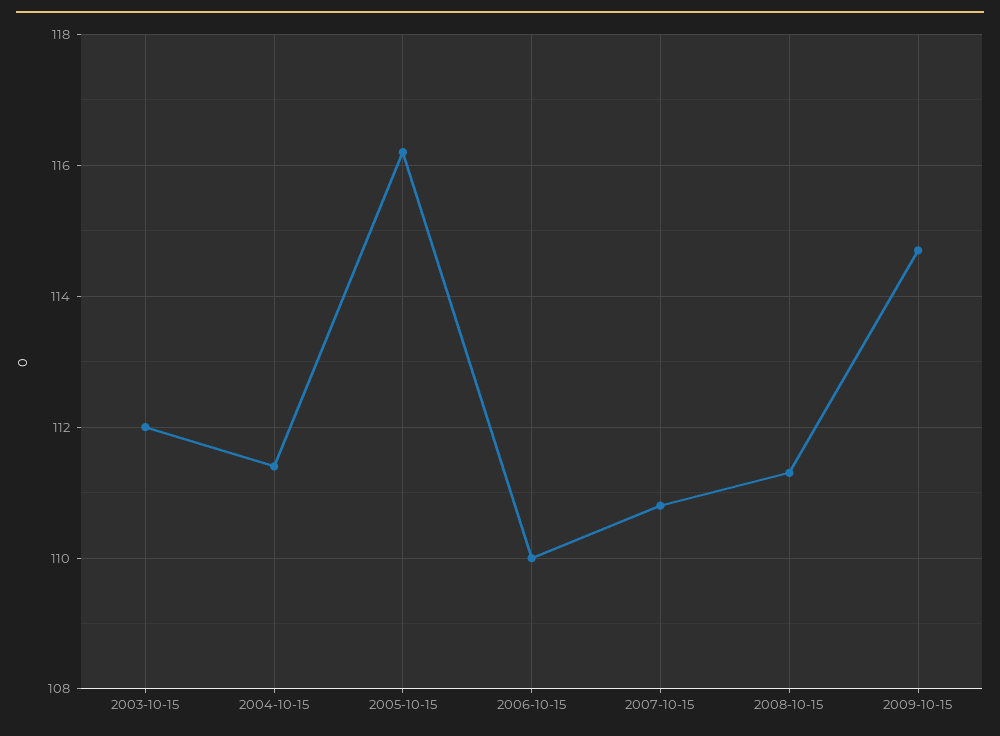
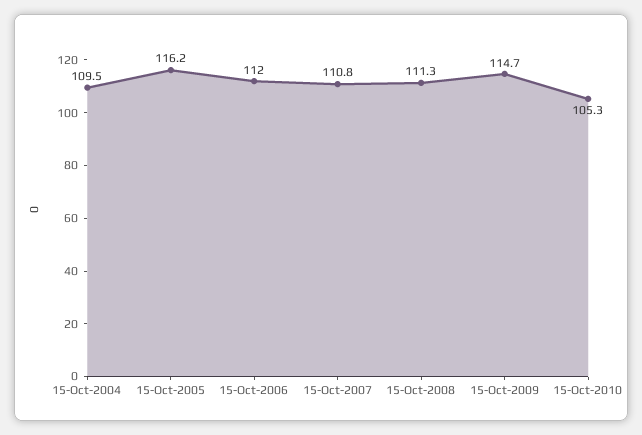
2003-10-15: 112 -> none
2004-10-15: 111.5 -> 109.5
2006-10-15: 110 -> 112
15-Oct-2010: none -> 105.3

